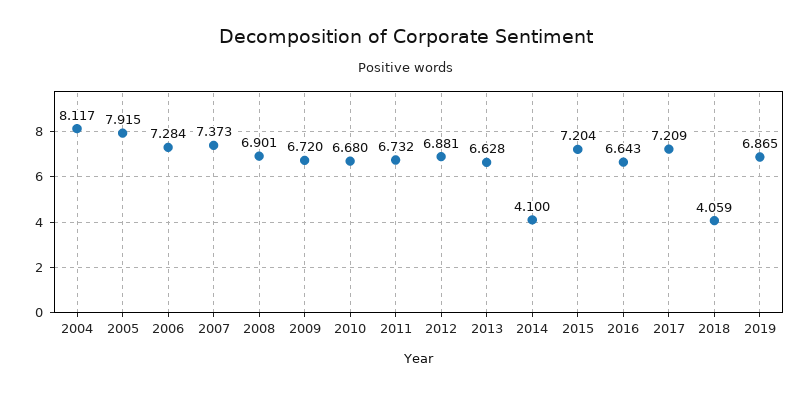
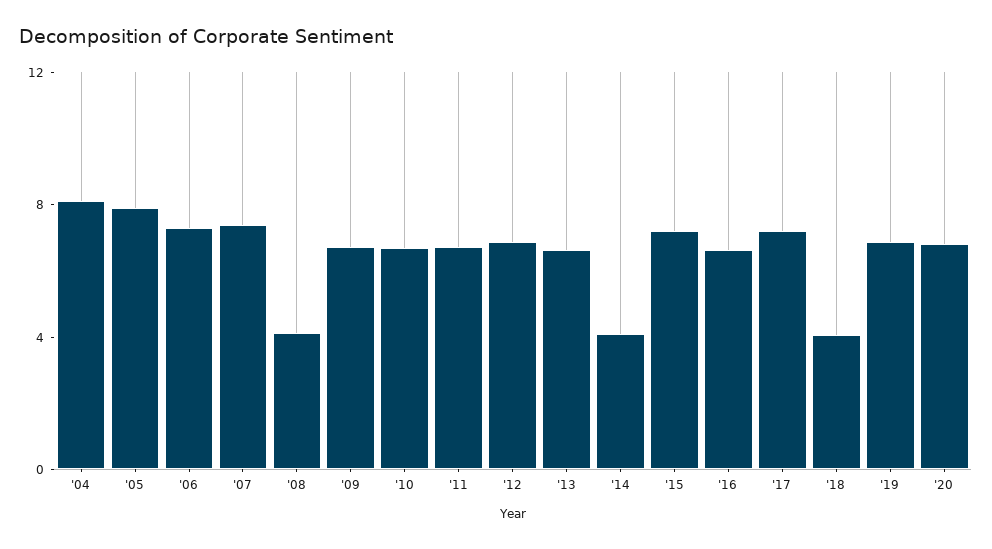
2008: 6.901 -> 4
'20: none -> 7

